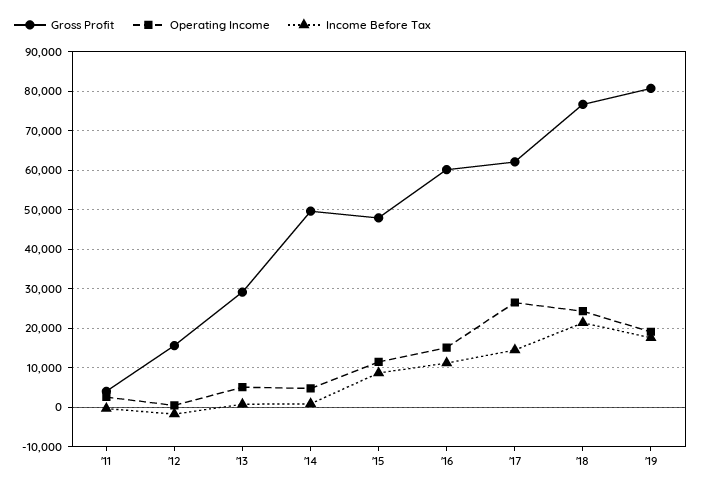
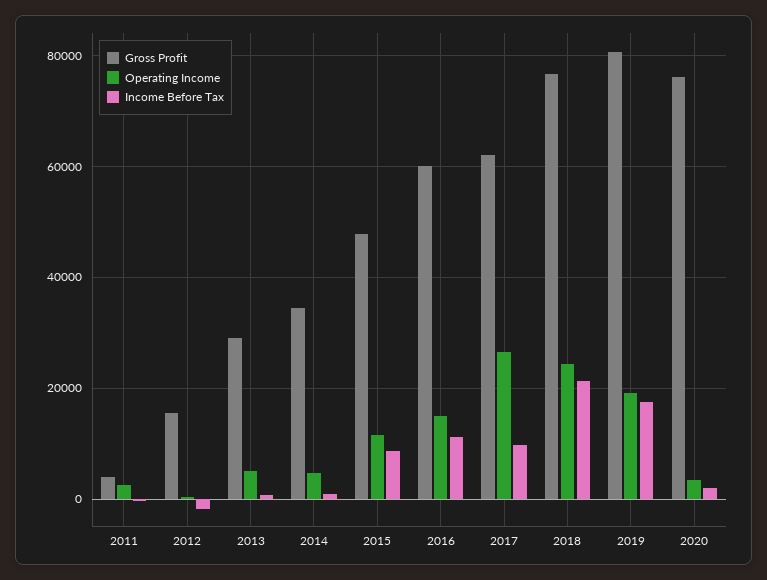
Gross Profit, '14: 50000 -> 34000
Income Before Tax, '17: 14000 -> 10000
Gross Profit, 2020: none -> 76000
Operating Income, 2020: none -> 4000
Income Before Tax, 2020: none -> 2000

